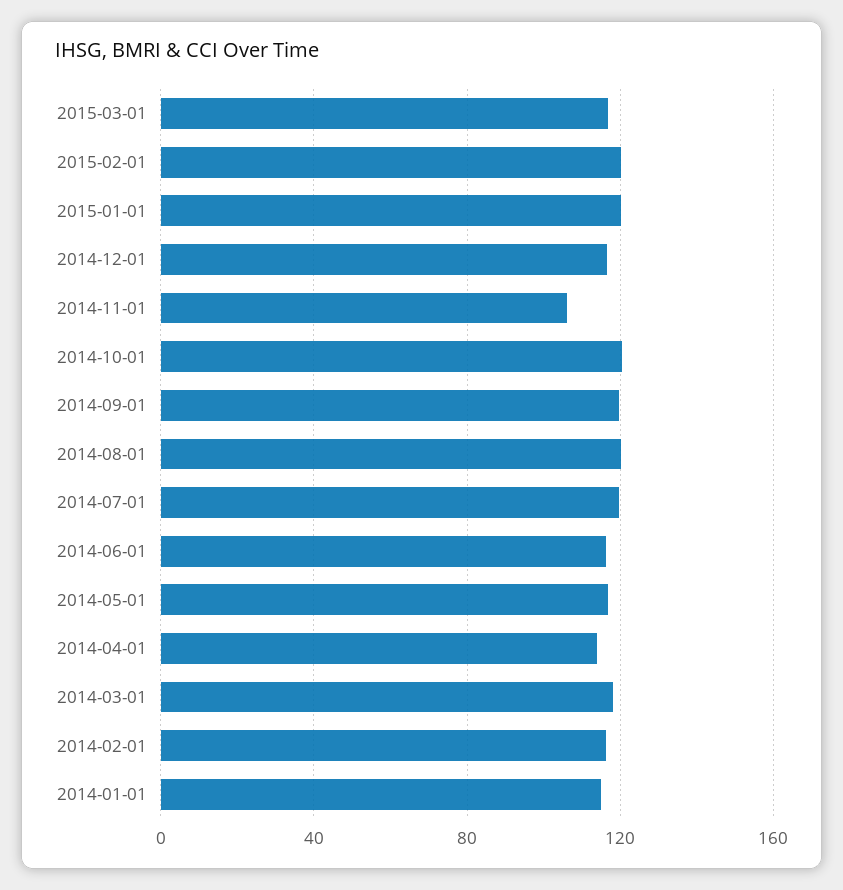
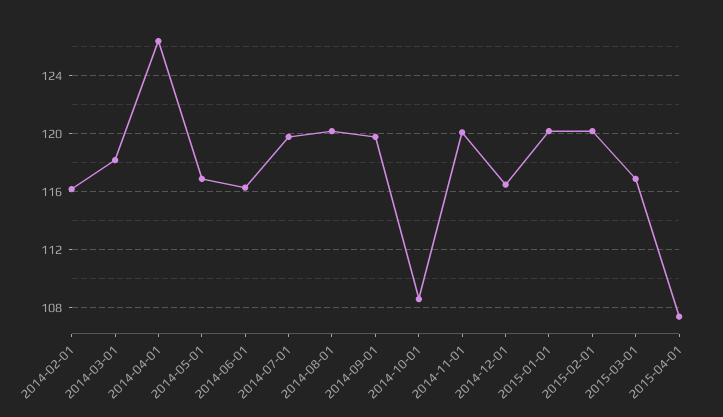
2014-11-01: 105 -> 120
2014-10-01: 120 -> 108.5
2014-04-01: 115 -> 126.5
2014-01-01: 115 -> none
2015-04-01: none -> 107.5

